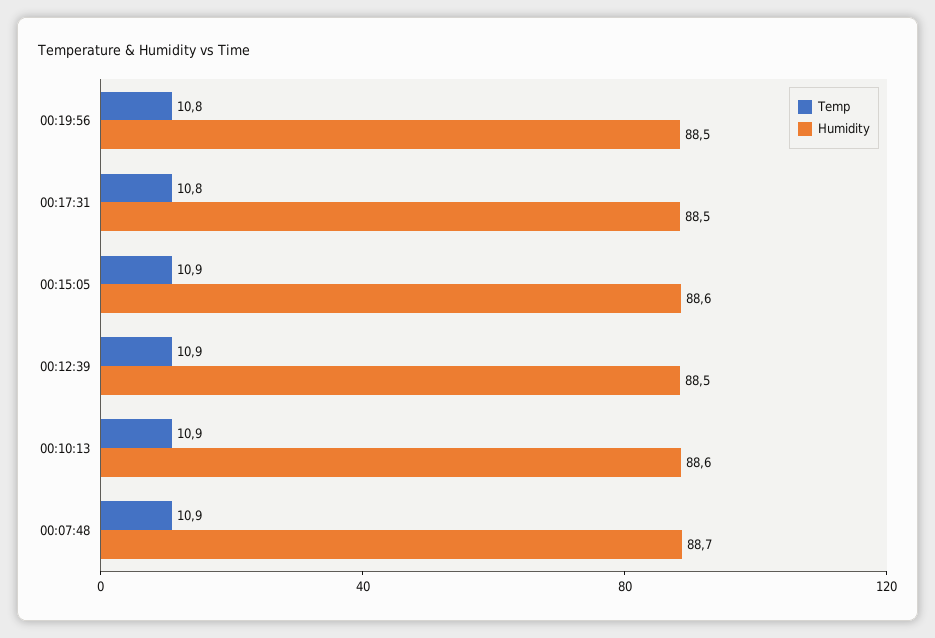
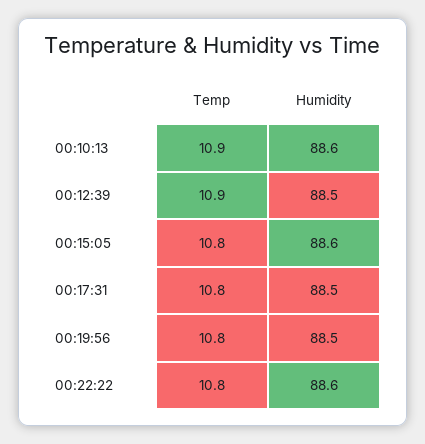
Temp, 00:15:05: 10.9 -> 10.8
Temp, 00:07:48: 10.9 -> none
Humidity, 00:07:48: 88.7 -> none
Temp, 00:22:22: none -> 10.8
Humidity, 00:22:22: none -> 88.6

